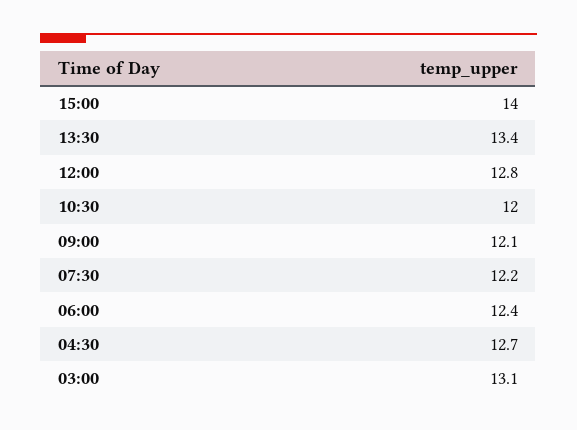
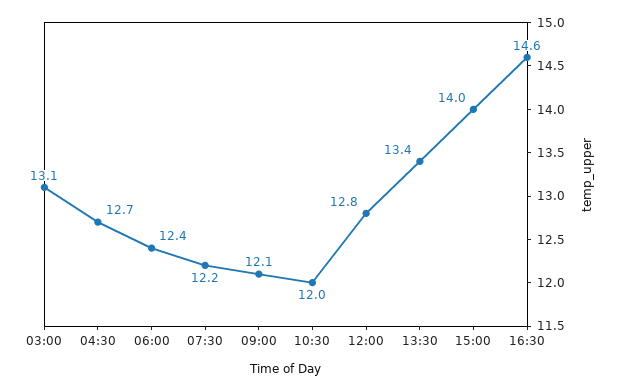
16:30: none -> 14.6

